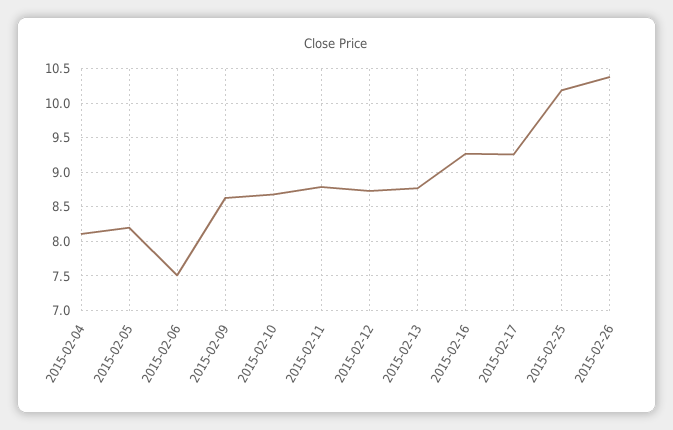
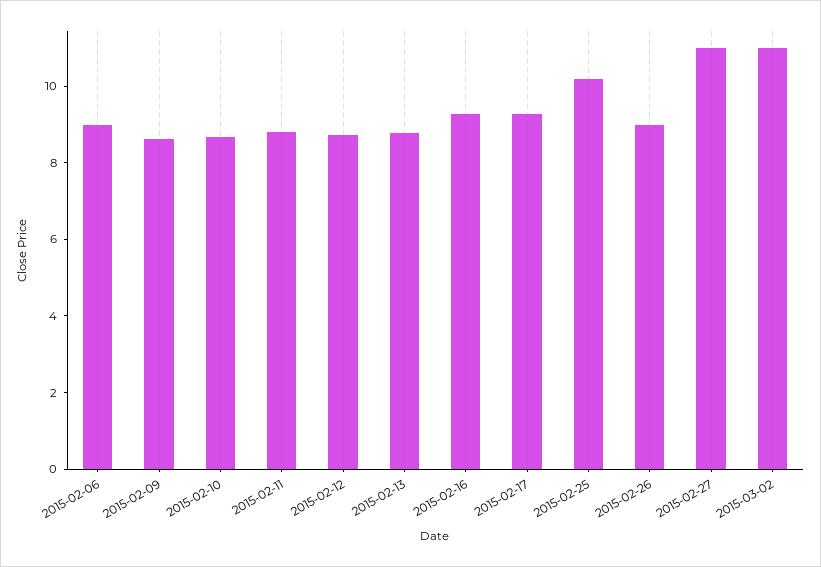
2015-02-04: 8.1 -> none
2015-02-05: 8.2 -> none
2015-02-06: 7.5 -> 9
2015-02-26: 10.4 -> 9
2015-02-27: none -> 11
2015-03-02: none -> 11

